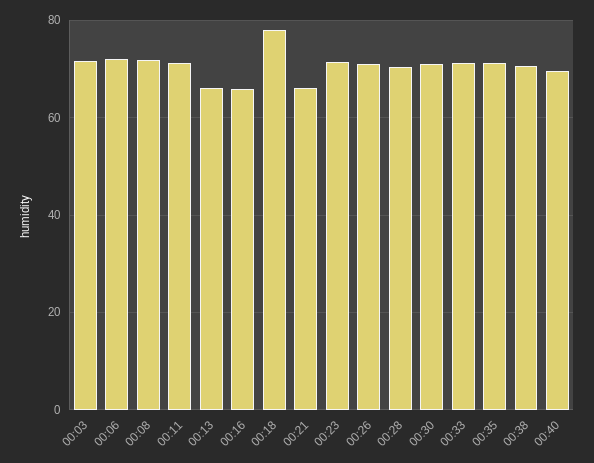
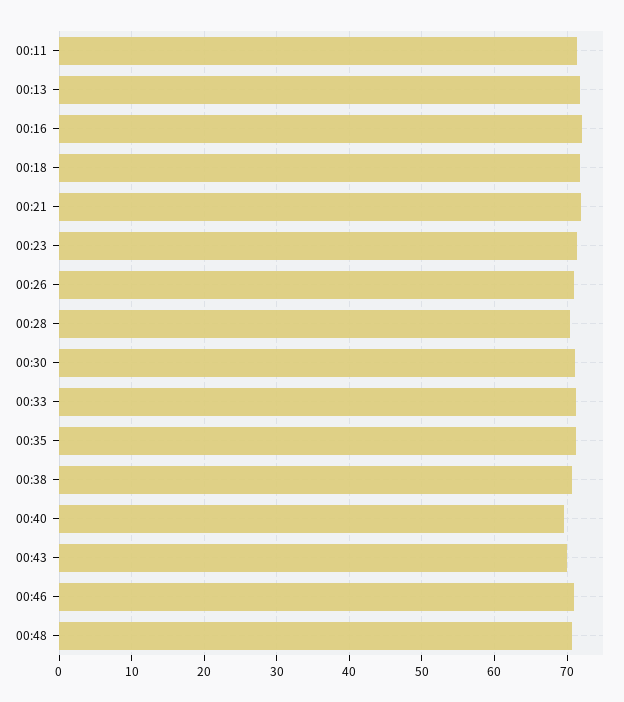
00:03: 72 -> none
00:06: 72 -> none
00:08: 72 -> none
00:13: 66 -> 72
00:16: 66 -> 72
00:18: 78 -> 72
00:21: 66 -> 72
00:43: none -> 70
00:46: none -> 71
00:48: none -> 71

